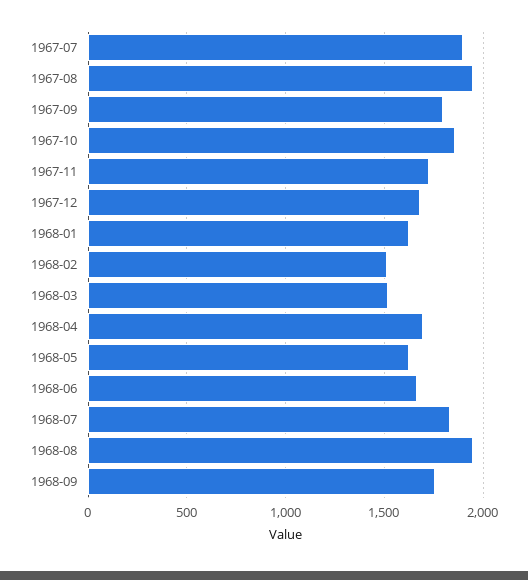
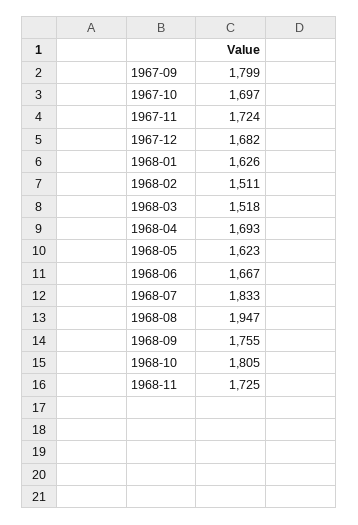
1967-07: 1900 -> none
1967-08: 1950 -> none
1967-10: 1850 -> 1697
1968-10: none -> 1805
1968-11: none -> 1725

